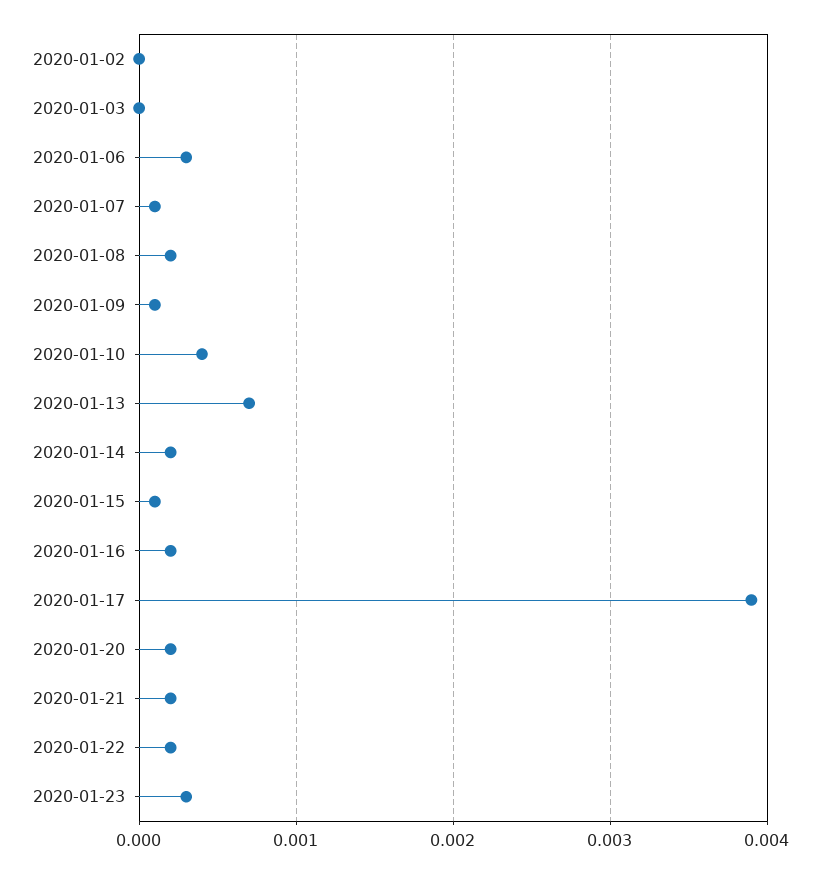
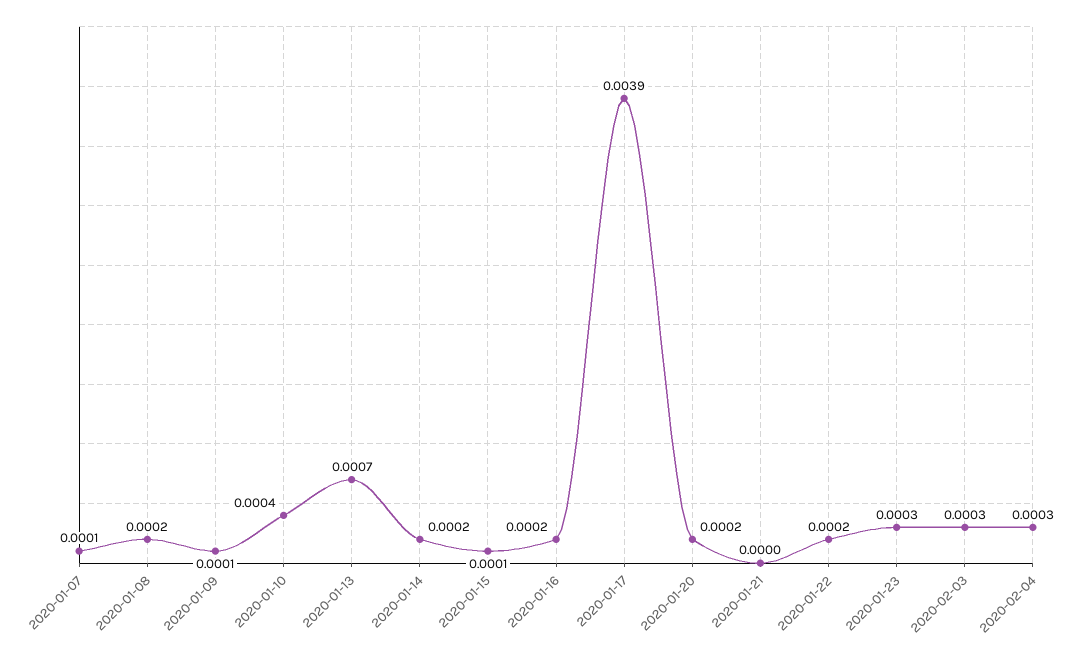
2020-01-02: 0 -> none
2020-01-03: 0 -> none
2020-01-06: 0.0003 -> none
2020-01-21: 0.0002 -> 0
2020-02-03: none -> 0.0003
2020-02-04: none -> 0.0003

